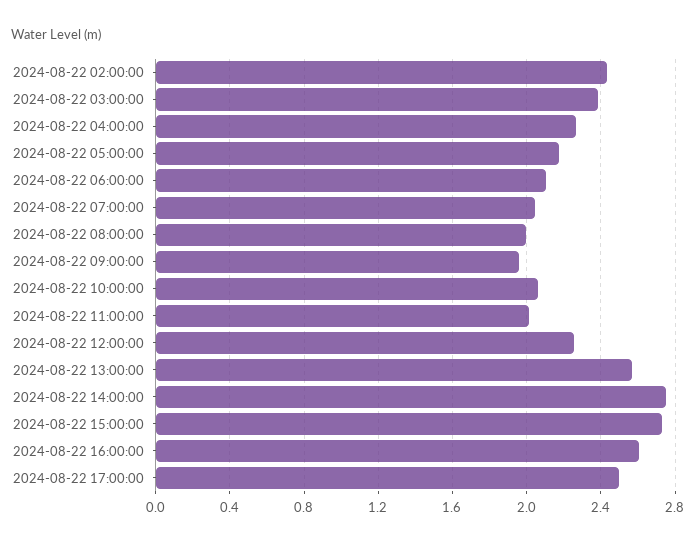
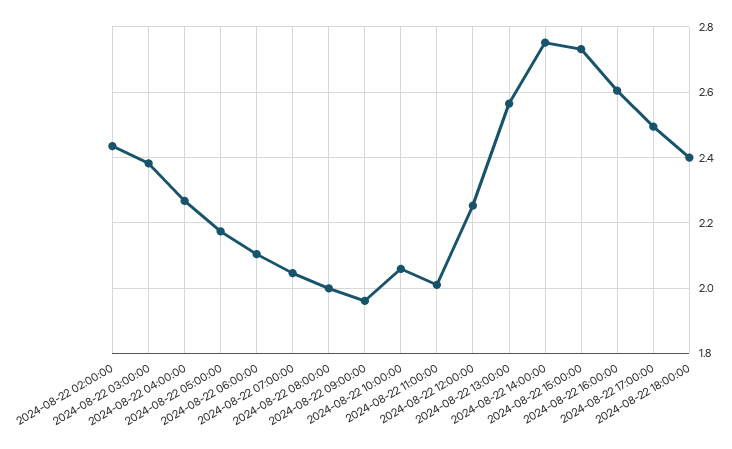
2024-08-22 18:00:00: none -> 2.4

